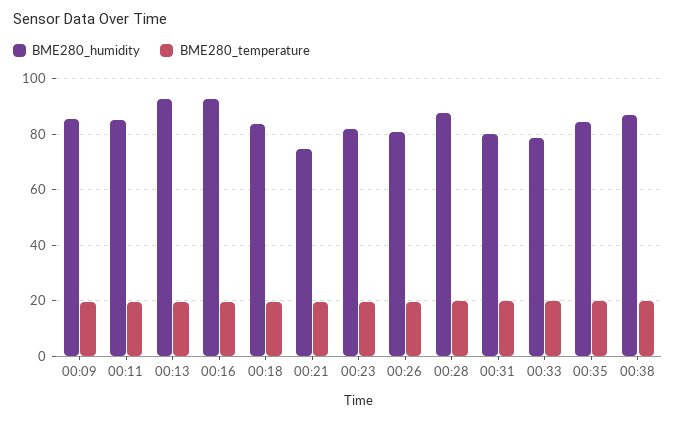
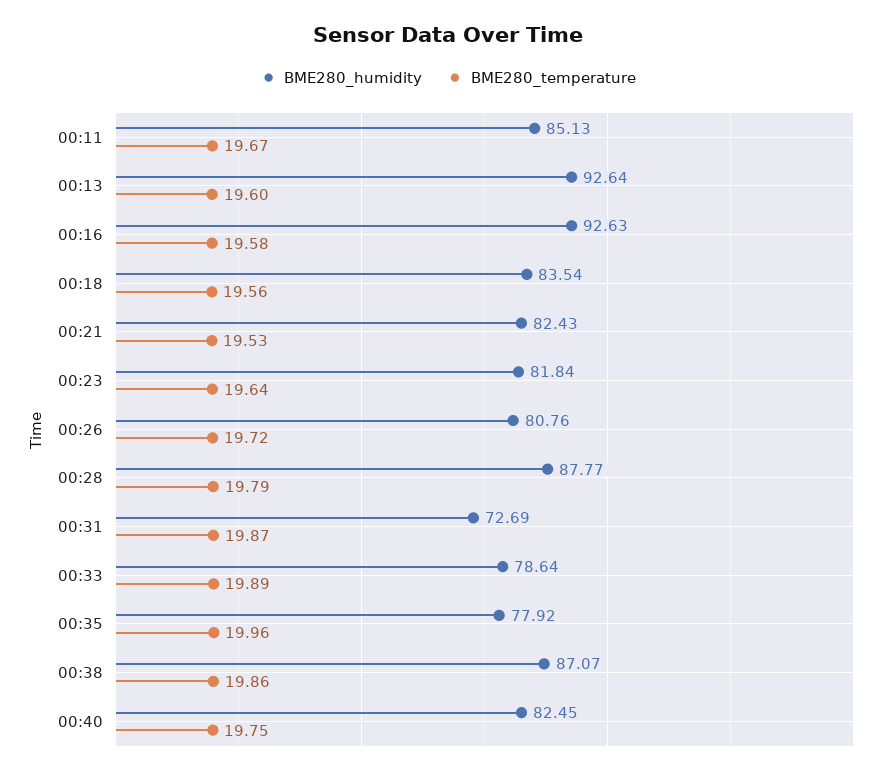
BME280_humidity, 00:09: 85 -> none
BME280_temperature, 00:09: 20 -> none
BME280_humidity, 00:21: 75 -> 82.43
BME280_humidity, 00:31: 80 -> 72.69
BME280_humidity, 00:35: 85 -> 77.92
BME280_humidity, 00:40: none -> 82.45
BME280_temperature, 00:40: none -> 19.75

